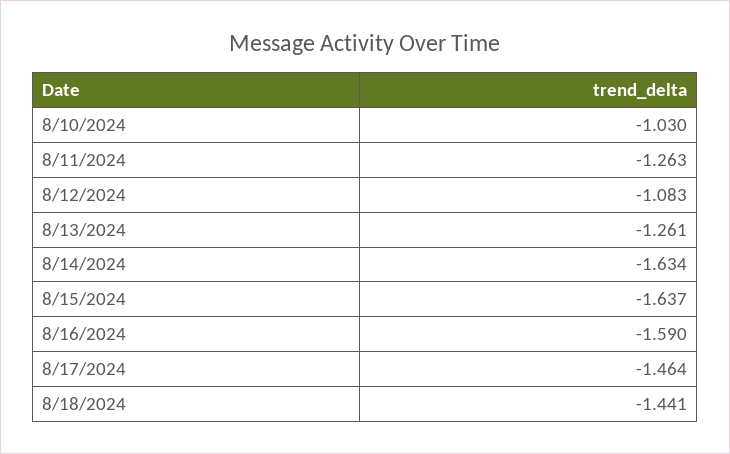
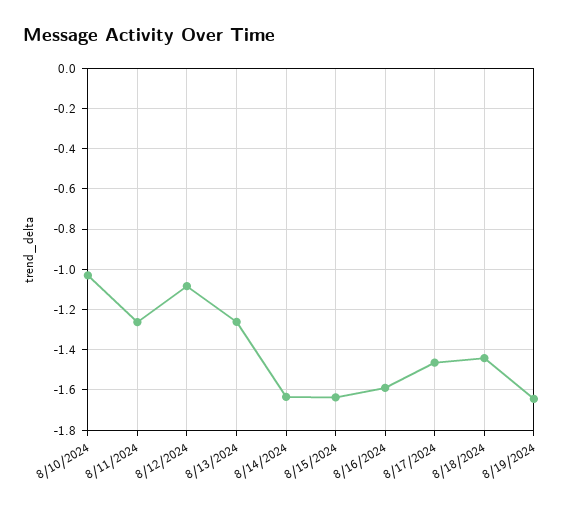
8/19/2024: none -> -1.65

